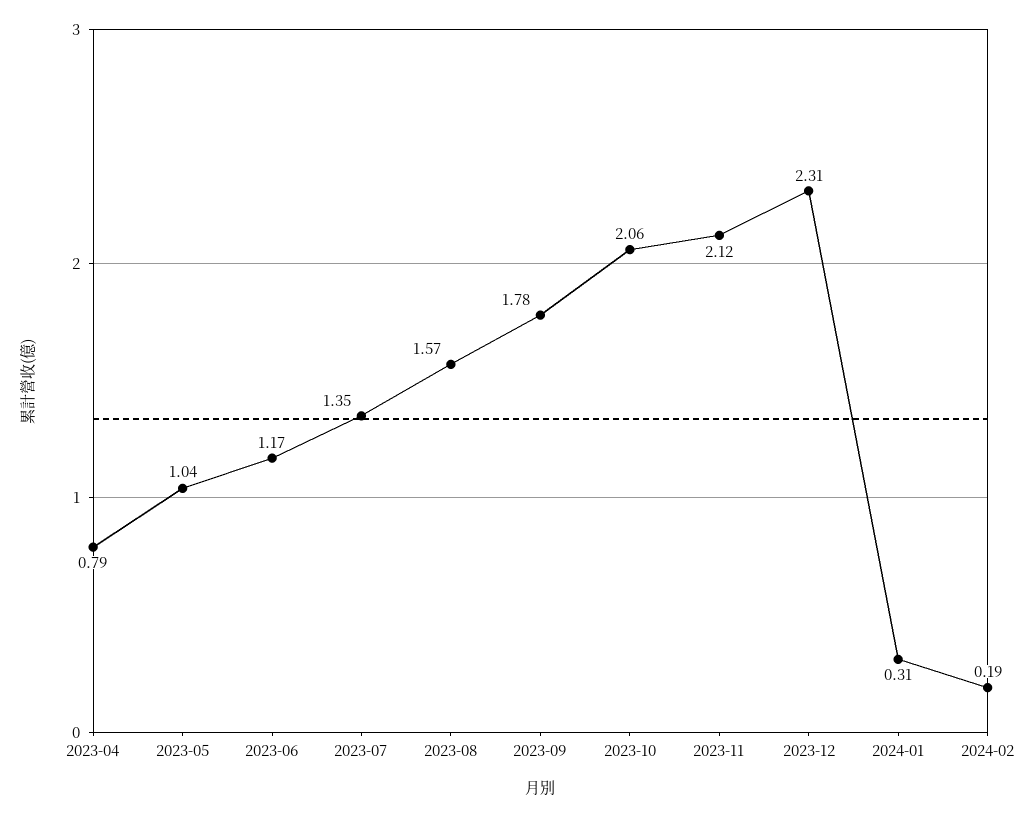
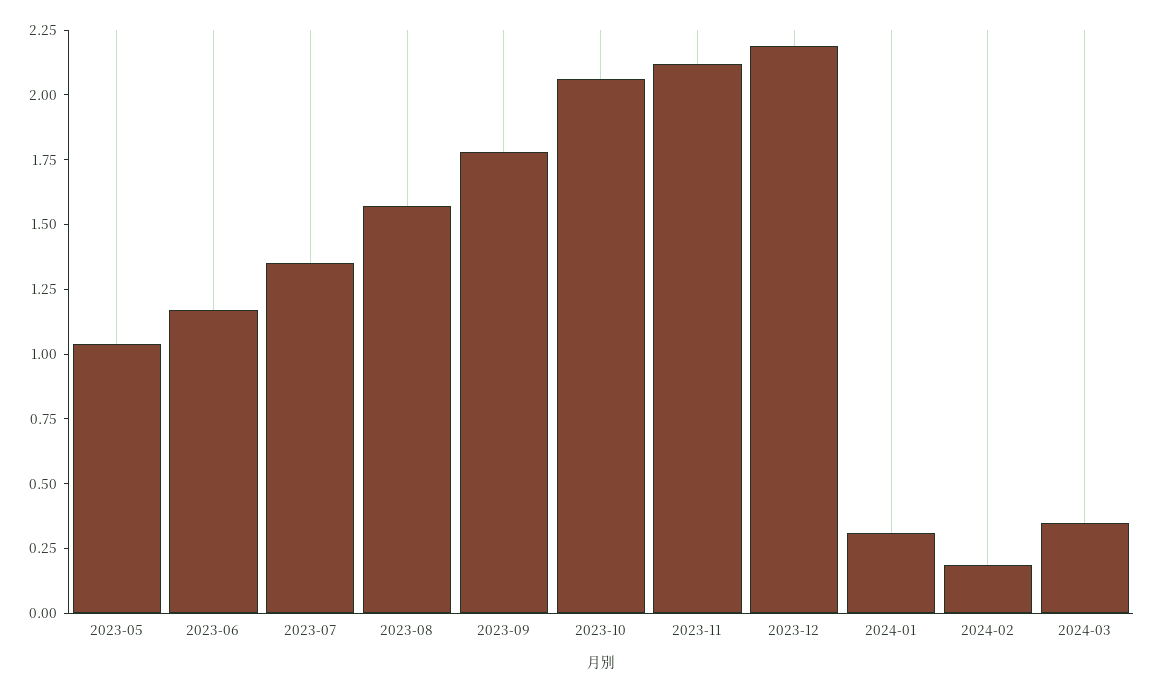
2023-04: 0.79 -> none
2023-12: 2.31 -> 2.2
2024-03: none -> 0.35

